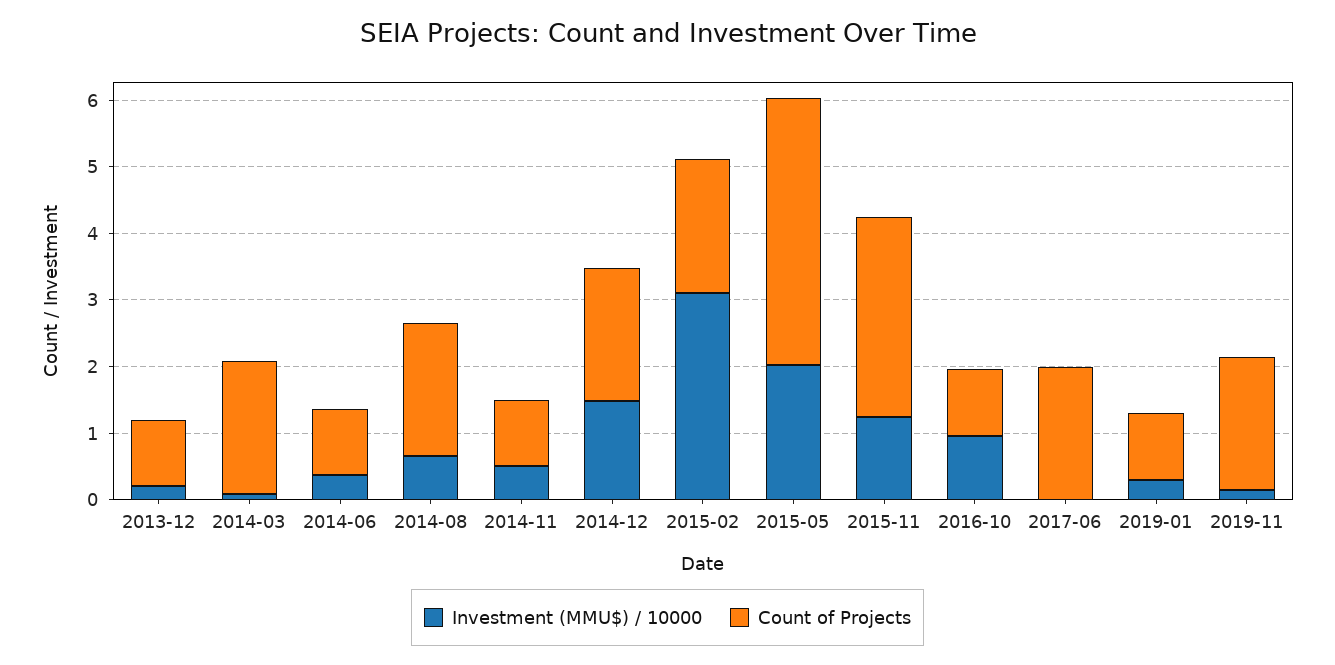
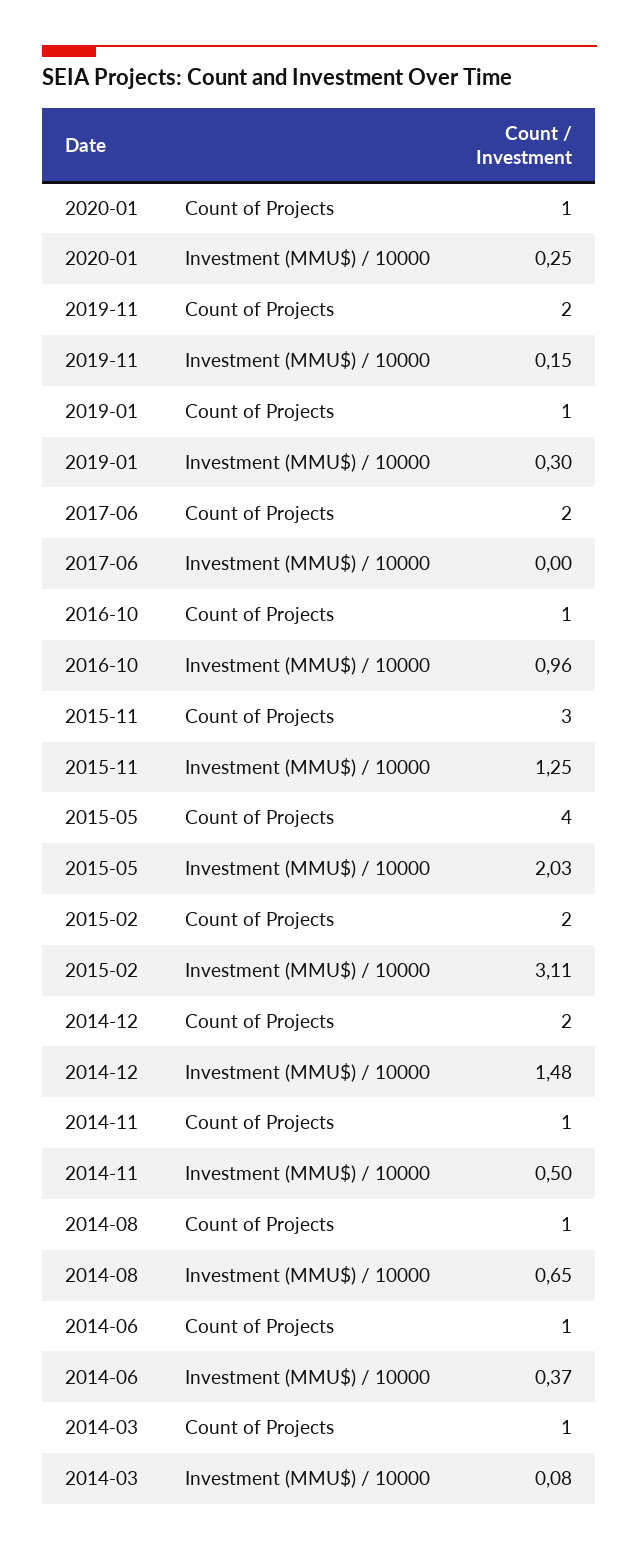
Investment (MMU$) / 10000, 2013-12: 0.2 -> none
Count of Projects, 2013-12: 1 -> none
Count of Projects, 2014-03: 2 -> 1
Count of Projects, 2014-08: 2 -> 1
Count of Projects, 2020-01: none -> 1
Investment (MMU$) / 10000, 2020-01: none -> 0.25

